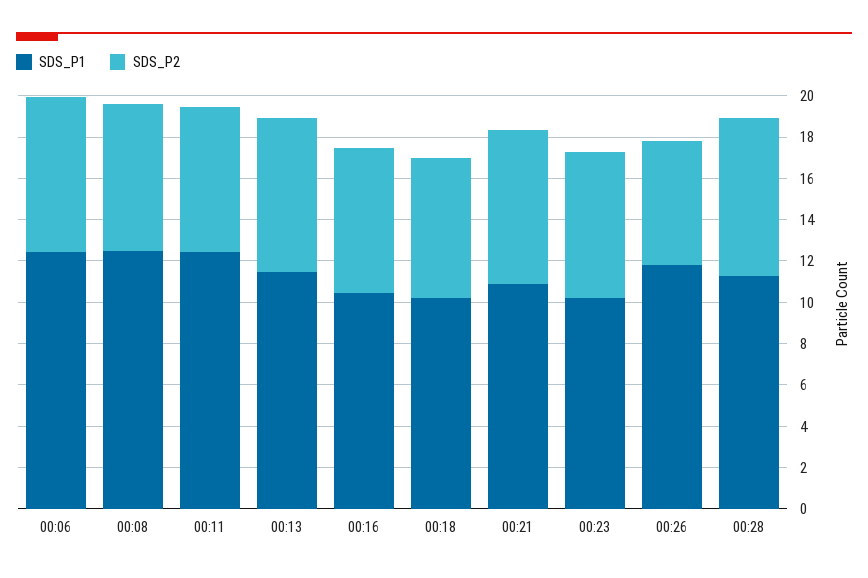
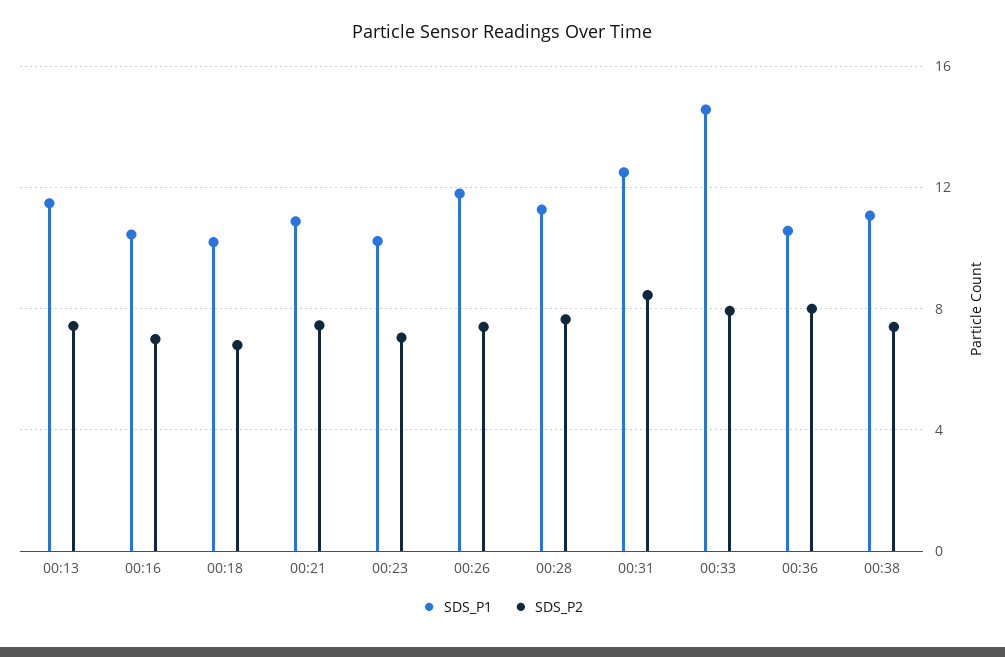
SDS_P1, 00:06: 12.5 -> none
SDS_P2, 00:06: 7.5 -> none
SDS_P1, 00:08: 12.5 -> none
SDS_P2, 00:08: 7 -> none
SDS_P1, 00:11: 12.5 -> none
SDS_P2, 00:11: 7 -> none
SDS_P2, 00:26: 6 -> 7.5
SDS_P1, 00:31: none -> 12.5
SDS_P2, 00:31: none -> 8.5
SDS_P1, 00:33: none -> 14.5
SDS_P2, 00:33: none -> 8
SDS_P1, 00:36: none -> 10.5
SDS_P2, 00:36: none -> 8
SDS_P1, 00:38: none -> 11
SDS_P2, 00:38: none -> 7.5

